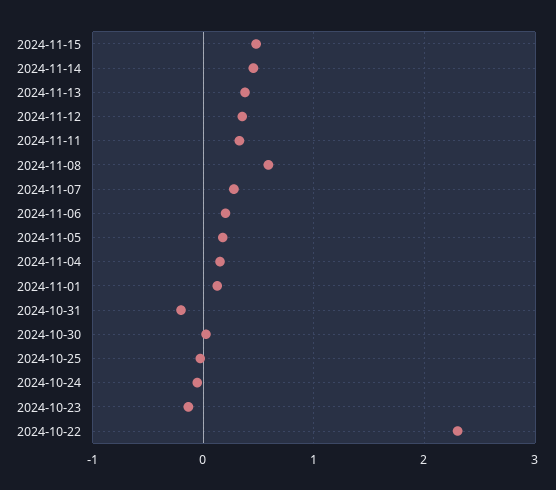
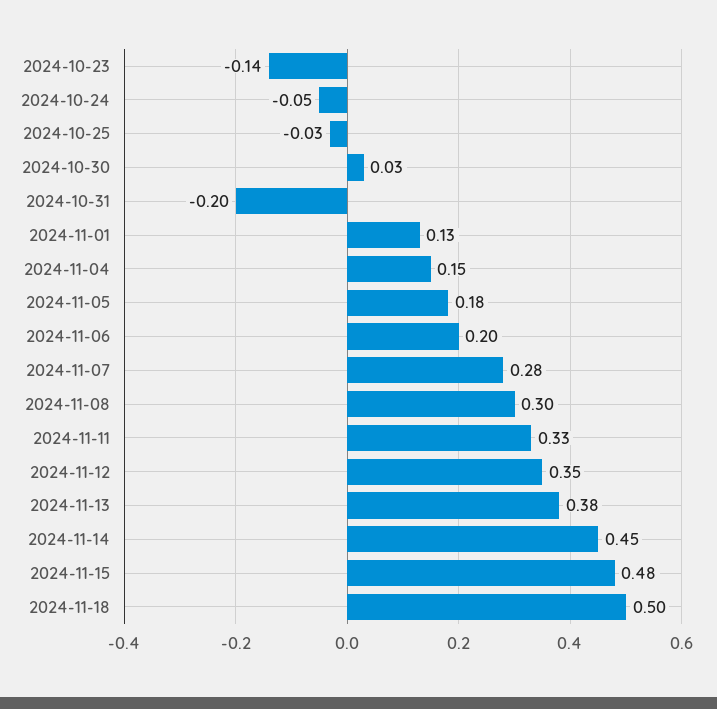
2024-11-08: 0.6 -> 0.3
2024-10-22: 2.3 -> none
2024-11-18: none -> 0.5

